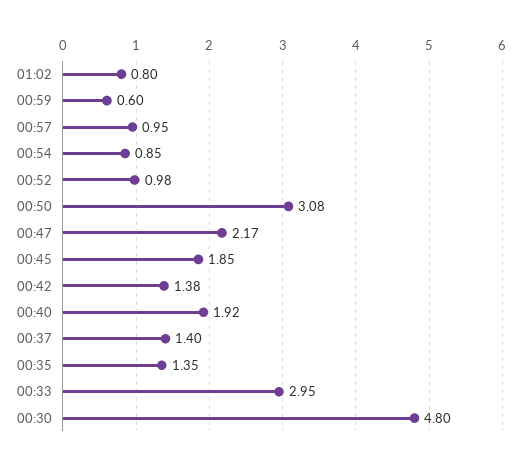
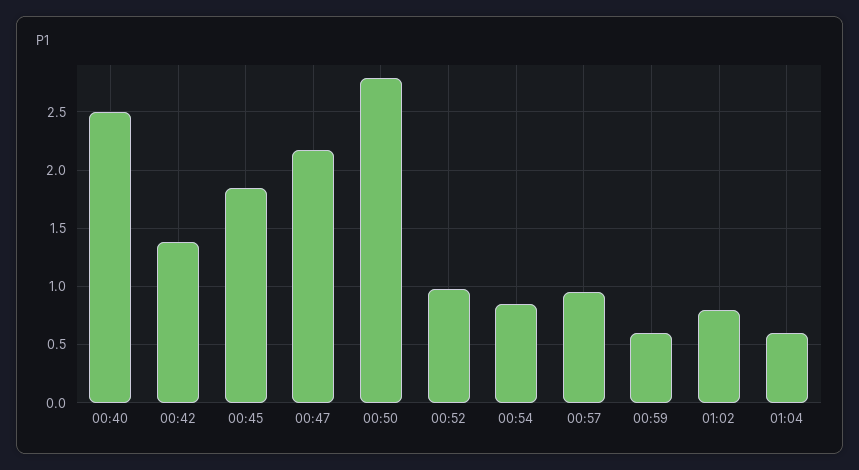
00:50: 3.08 -> 2.8
00:40: 1.92 -> 2.5
00:37: 1.4 -> none
00:35: 1.35 -> none
00:33: 2.95 -> none
00:30: 4.8 -> none
01:04: none -> 0.6

